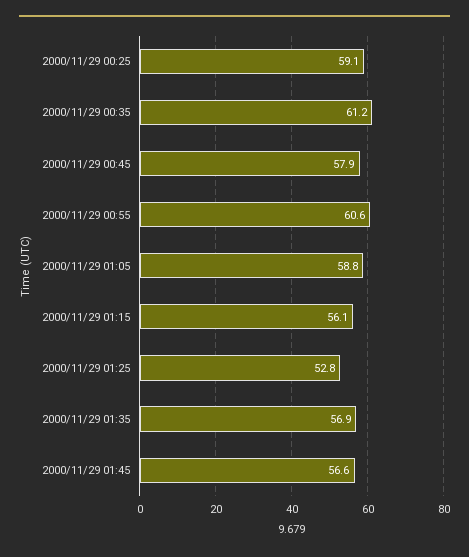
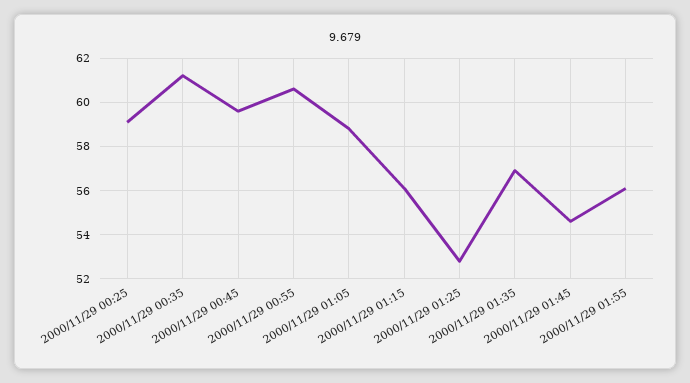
2000/11/29 00:45: 57.9 -> 59.5
2000/11/29 01:45: 56.6 -> 54.5
2000/11/29 01:55: none -> 56

